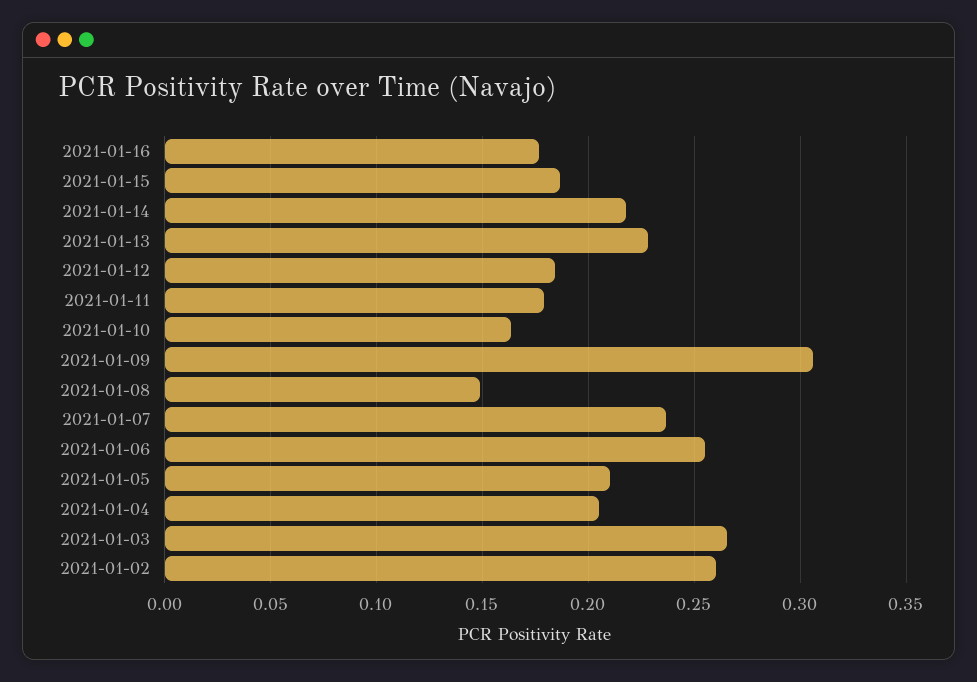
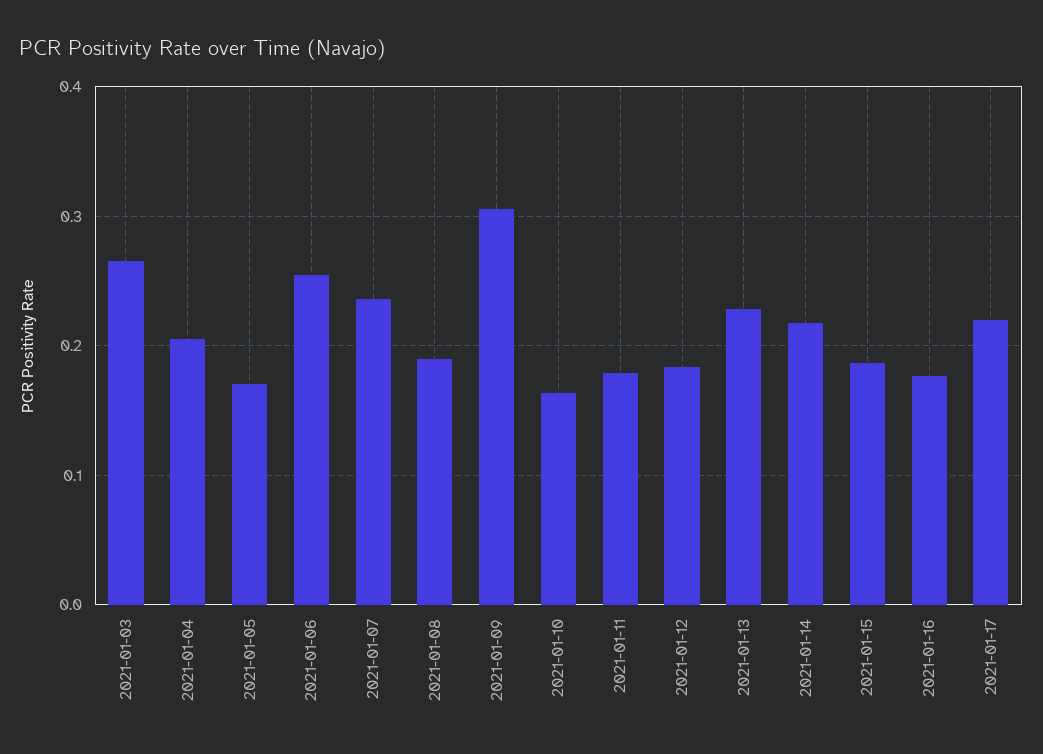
2021-01-08: 0.15 -> 0.19
2021-01-05: 0.21 -> 0.17
2021-01-02: 0.26 -> none
2021-01-17: none -> 0.22

